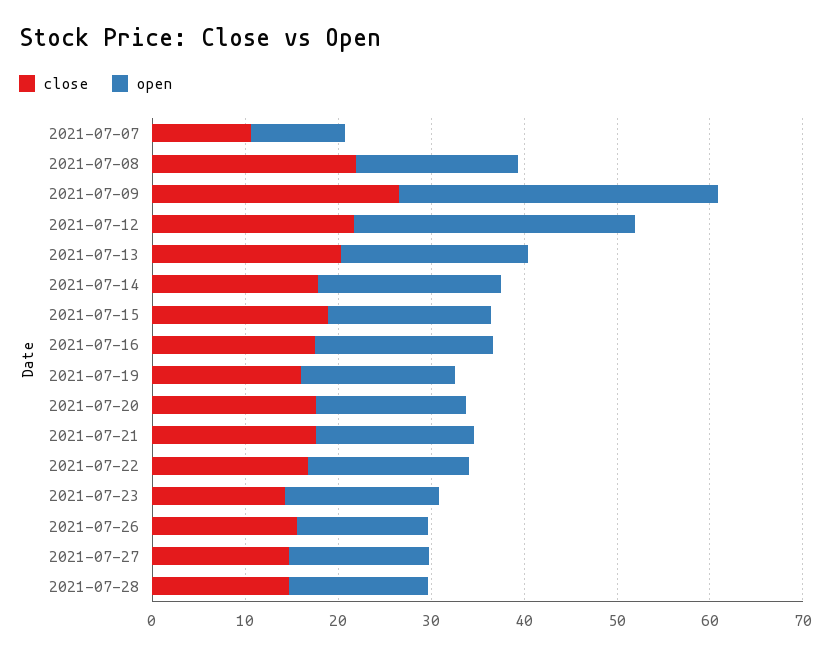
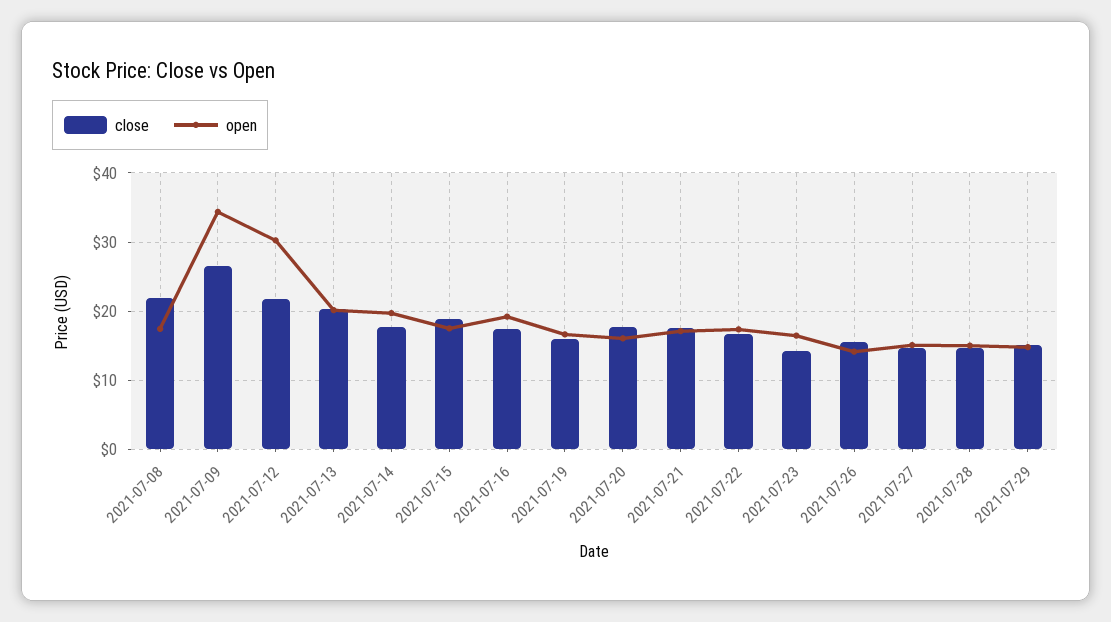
close, 2021-07-07: 10 -> none
open, 2021-07-07: 10 -> none
close, 2021-07-29: none -> 15
open, 2021-07-29: none -> 15

